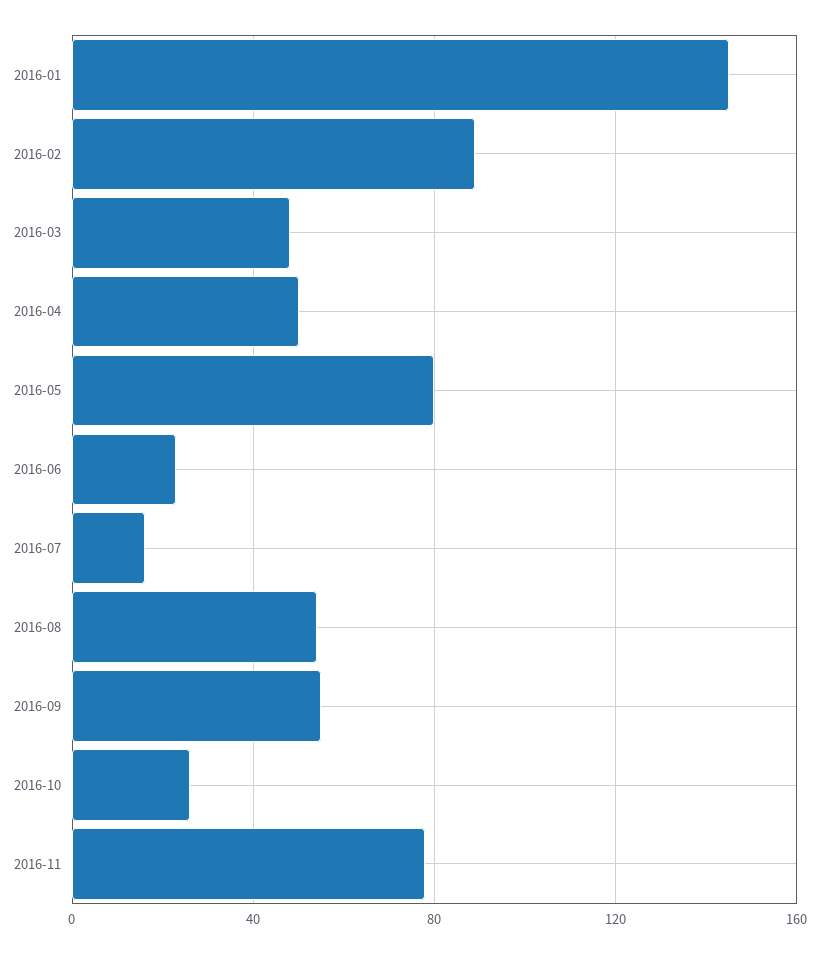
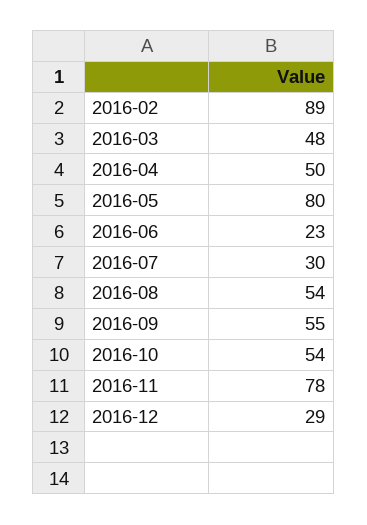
2016-01: 145 -> none
2016-07: 15 -> 30
2016-10: 25 -> 54
2016-12: none -> 29

